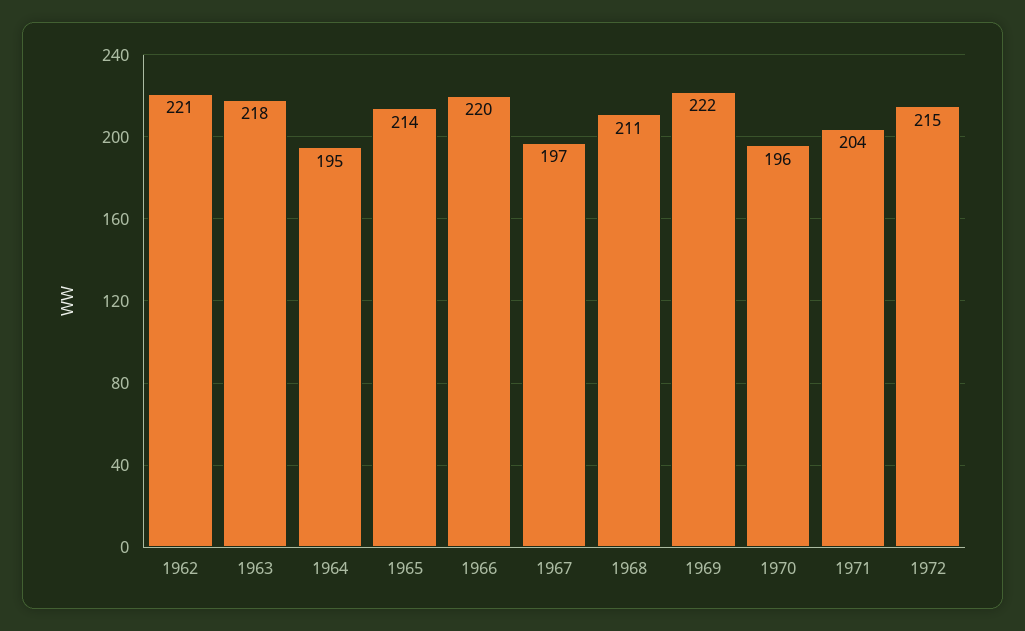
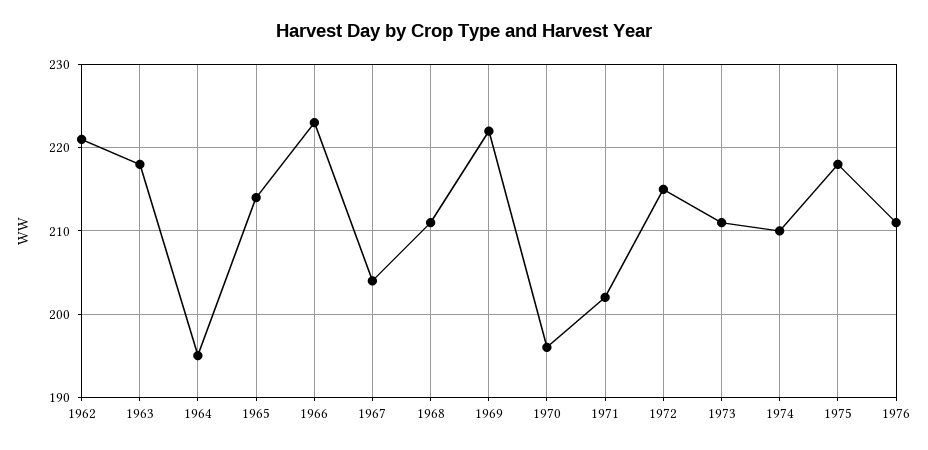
1966: 220 -> 223
1967: 197 -> 204
1971: 204 -> 202
1973: none -> 211
1974: none -> 210
1975: none -> 218
1976: none -> 211

